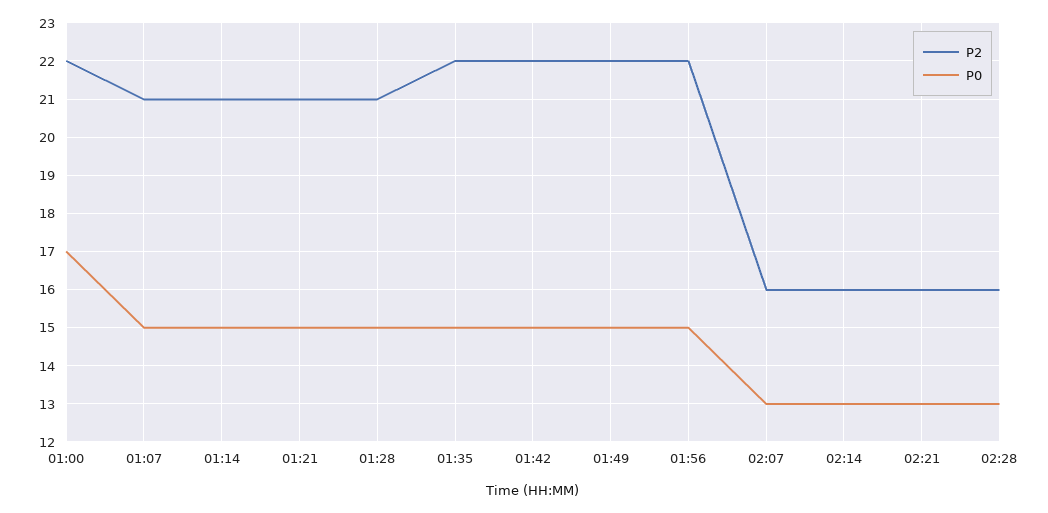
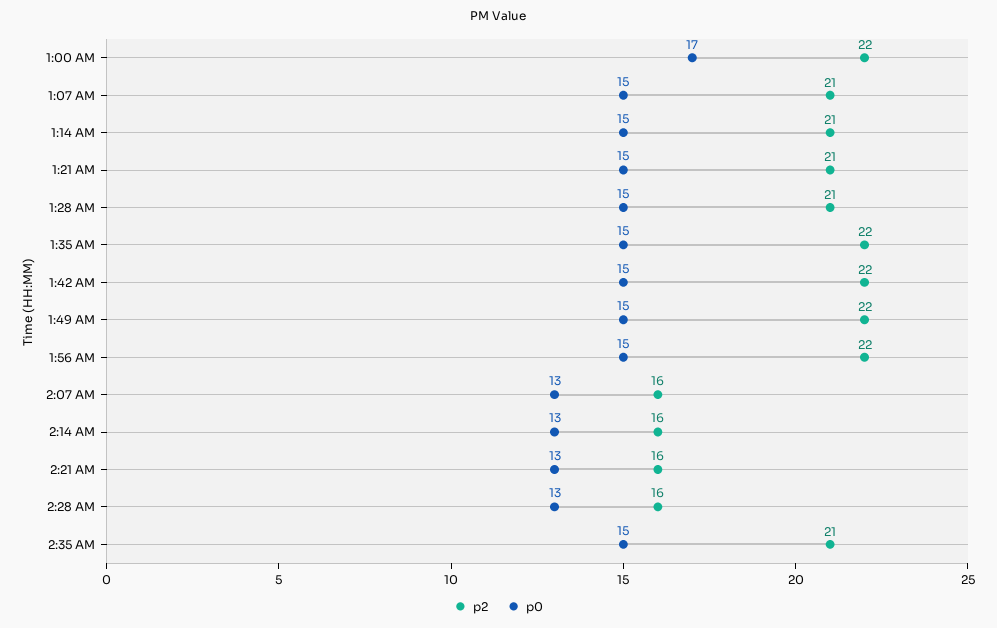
P2, 2:35 AM: none -> 21
P0, 2:35 AM: none -> 15

